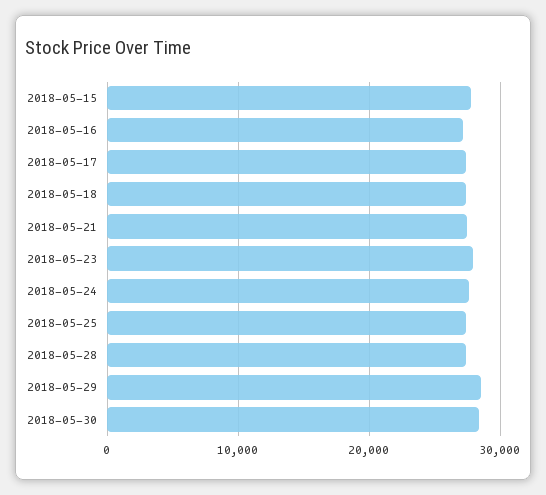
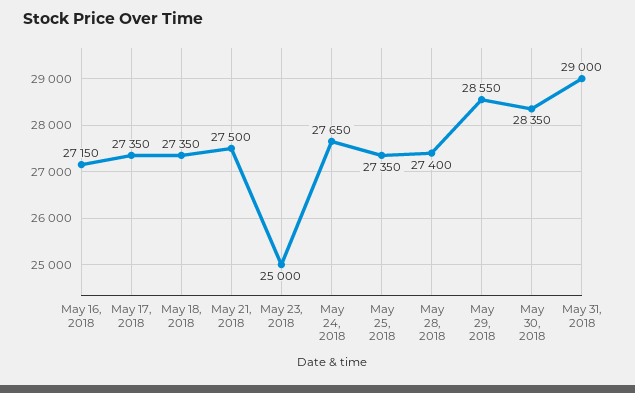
2018-05-15: 28000 -> none
2018-05-23: 28000 -> 25000
May 31, 2018: none -> 29000

